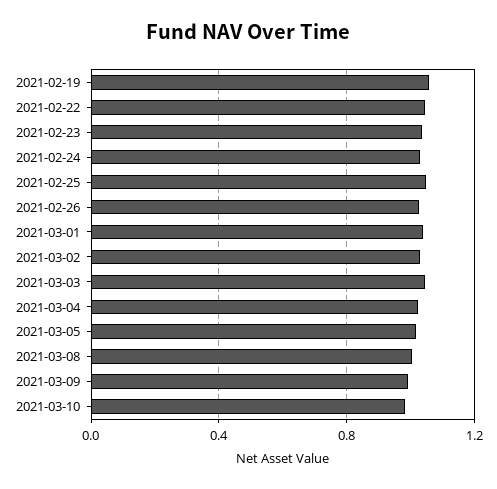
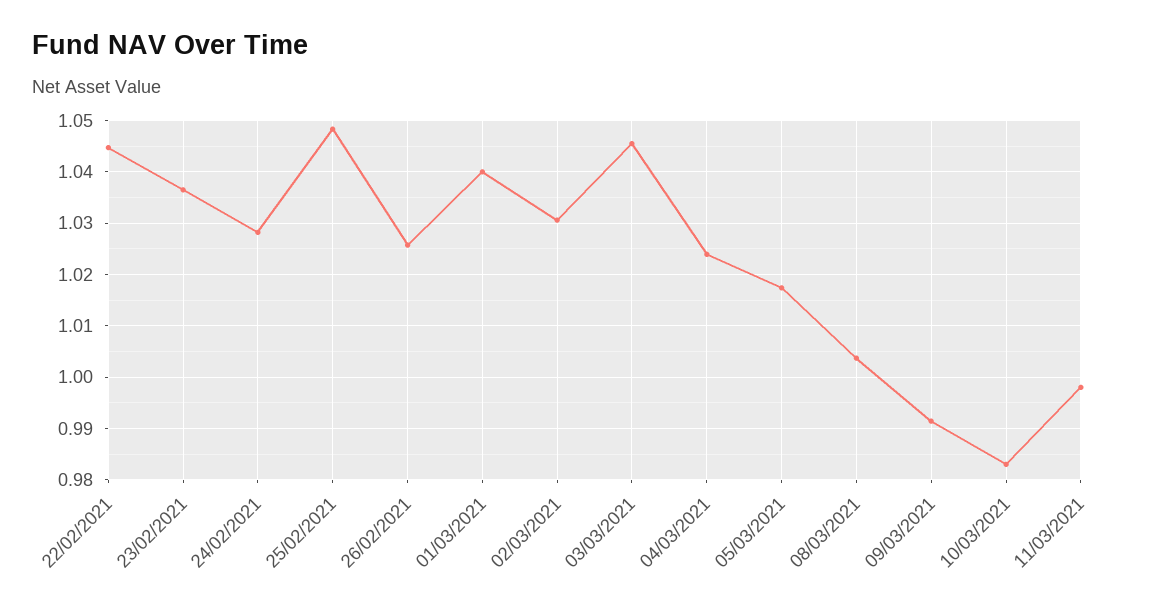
2021-02-19: 1.05 -> none
11/03/2021: none -> 0.998

